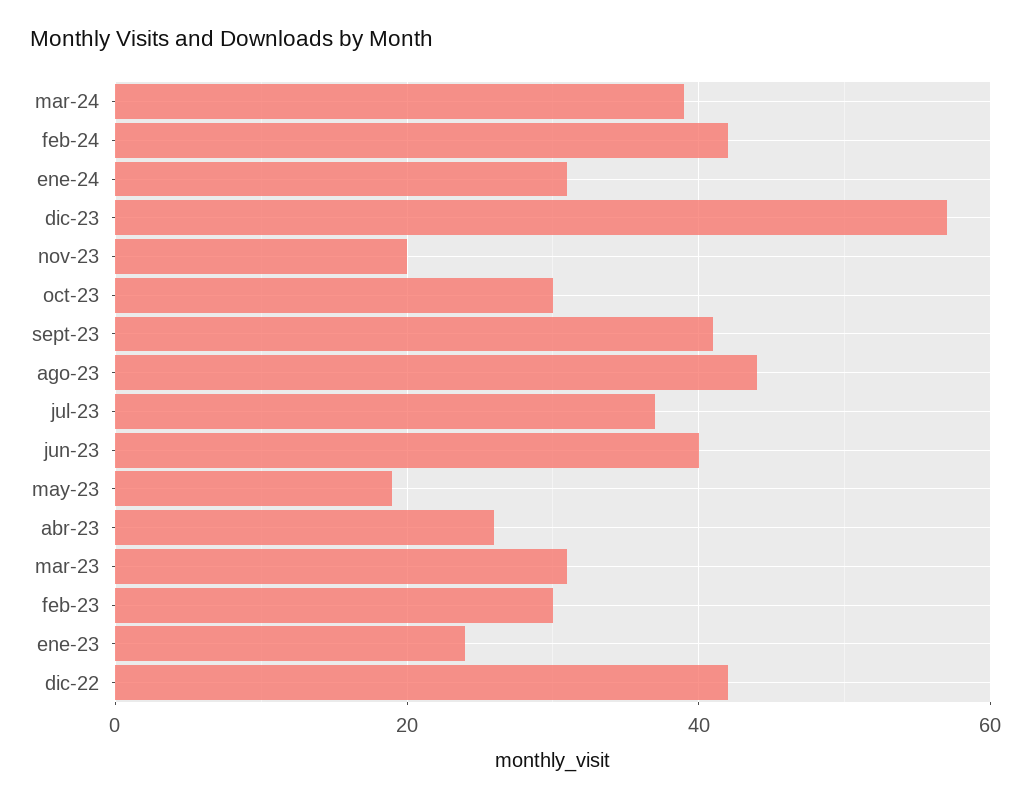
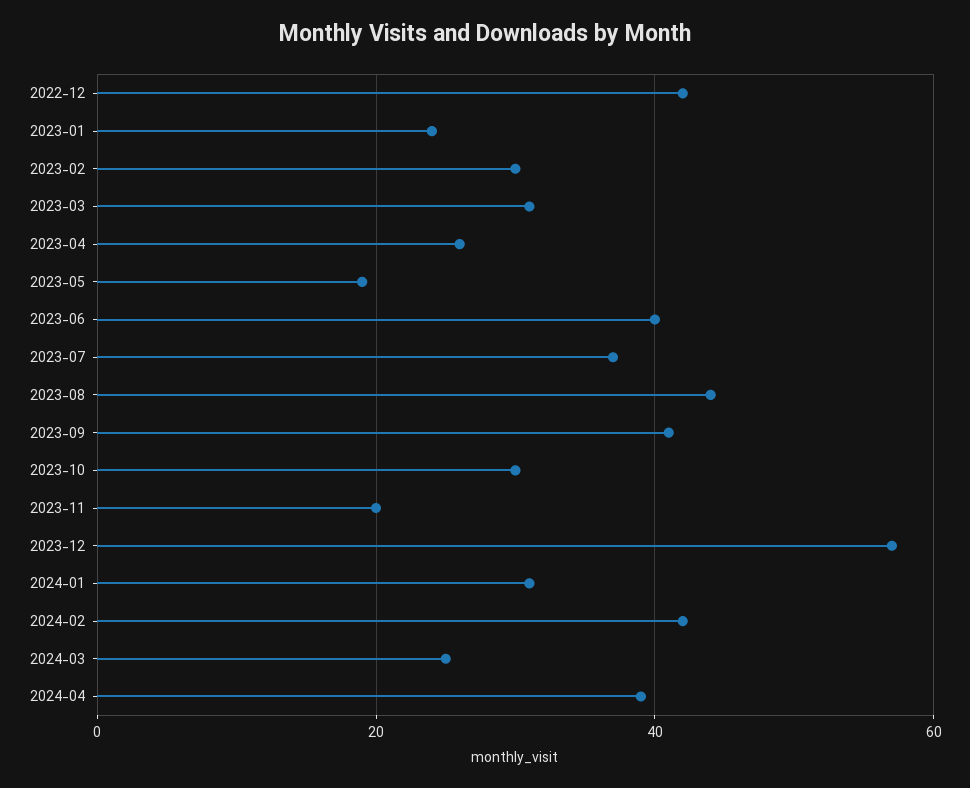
mar-24: 40 -> 25
2024-04: none -> 40

